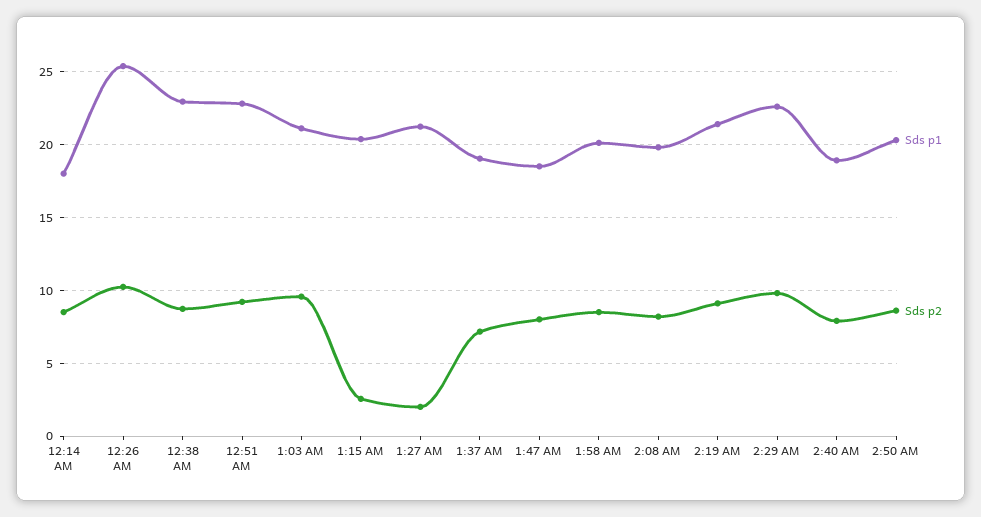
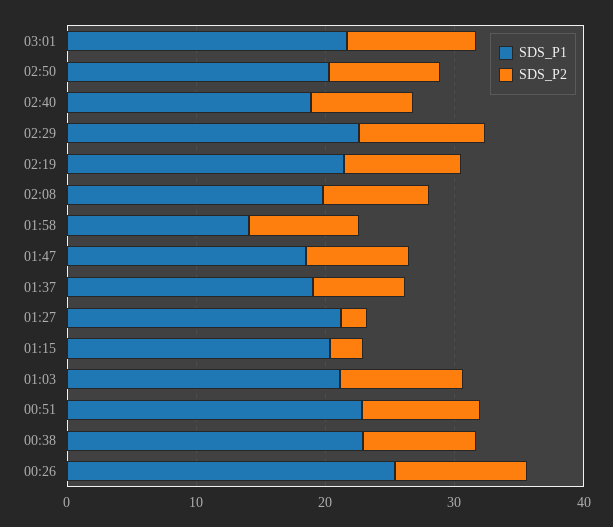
Sds p1, 12:14 AM: 18 -> none
Sds p2, 12:14 AM: 8.5 -> none
Sds p1, 1:58 AM: 20 -> 14
Sds p1, 03:01: none -> 22
Sds p2, 03:01: none -> 10

